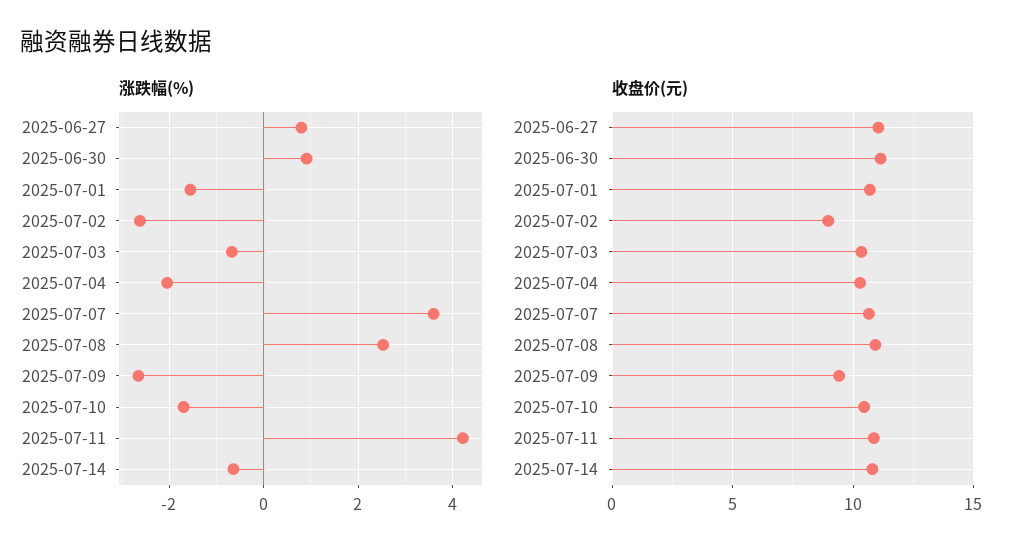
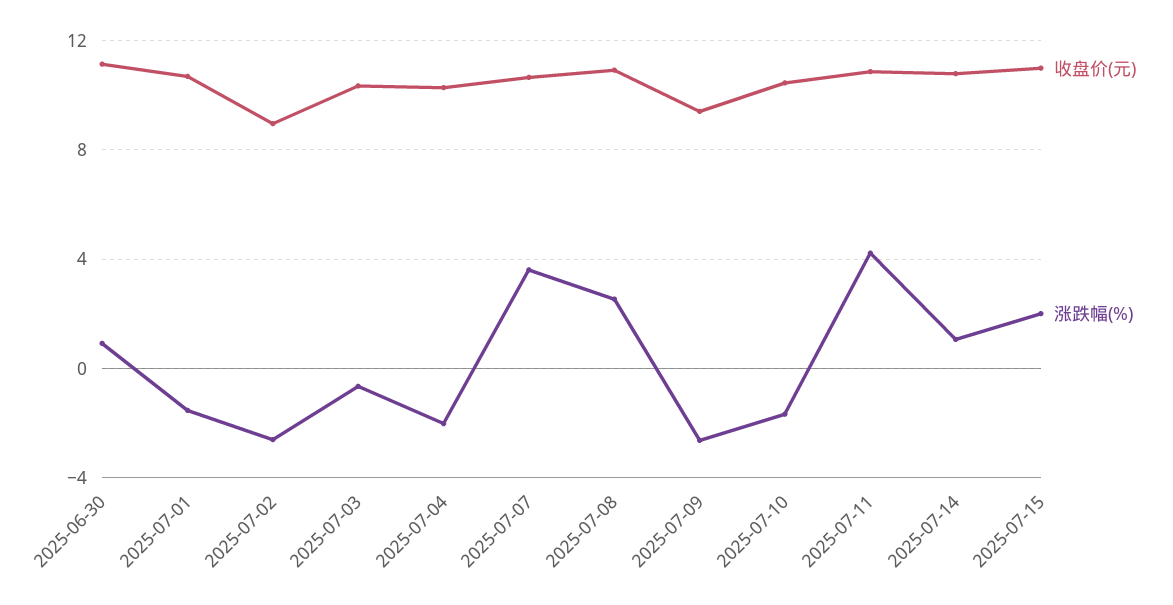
涨跌幅(%), 2025-06-27: 0.8 -> none
涨跌幅(%), 2025-07-14: -0.6 -> 1
收盘价(元), 2025-06-27: 11 -> none
收盘价(元), 2025-07-15: none -> 11
涨跌幅(%), 2025-07-15: none -> 2

